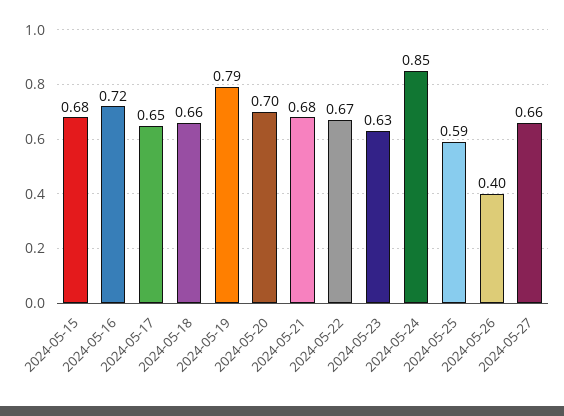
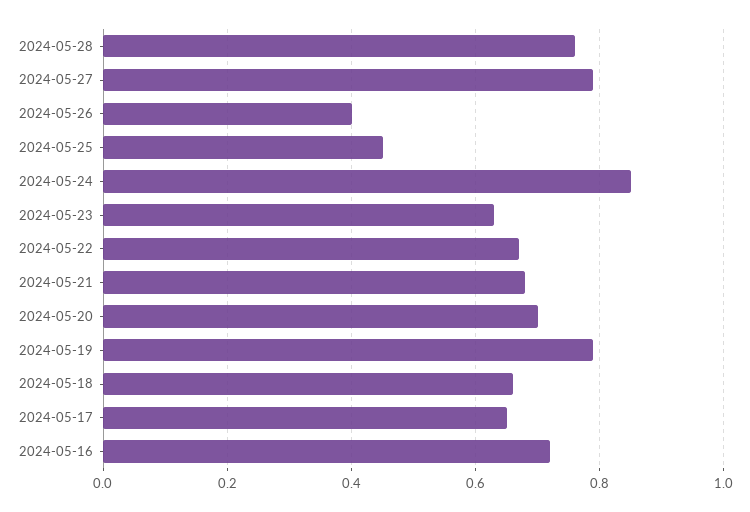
2024-05-15: 0.68 -> none
2024-05-25: 0.59 -> 0.45
2024-05-27: 0.66 -> 0.8
2024-05-28: none -> 0.75

